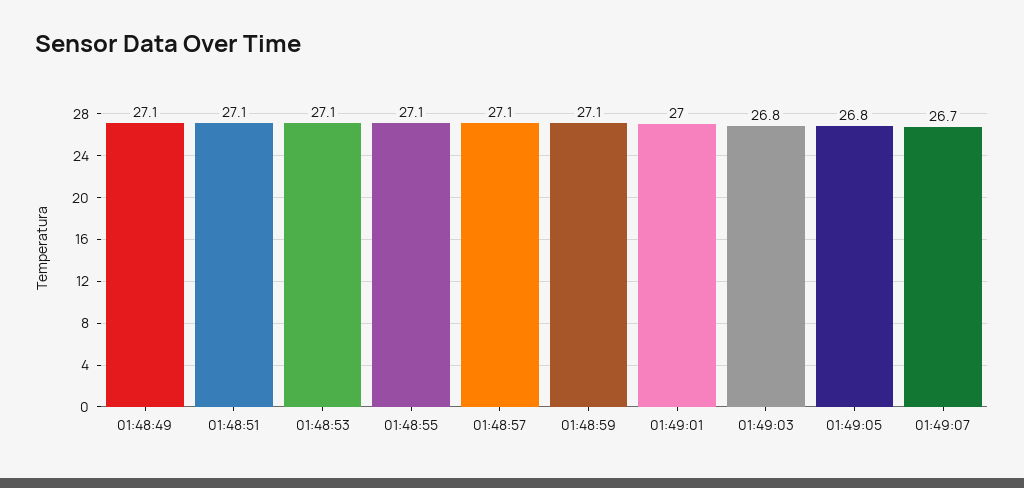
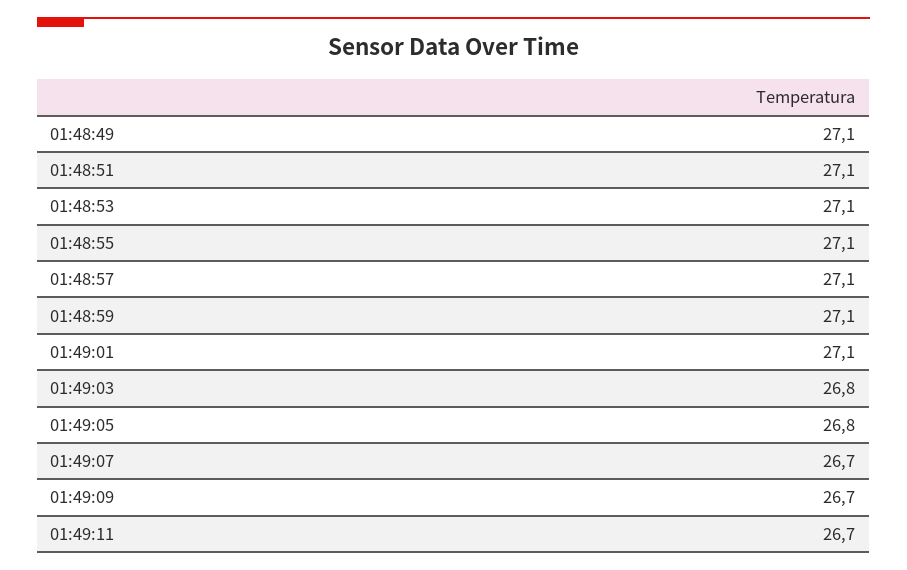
01:49:01: 27 -> 27.1
01:49:09: none -> 26.7
01:49:11: none -> 26.7

